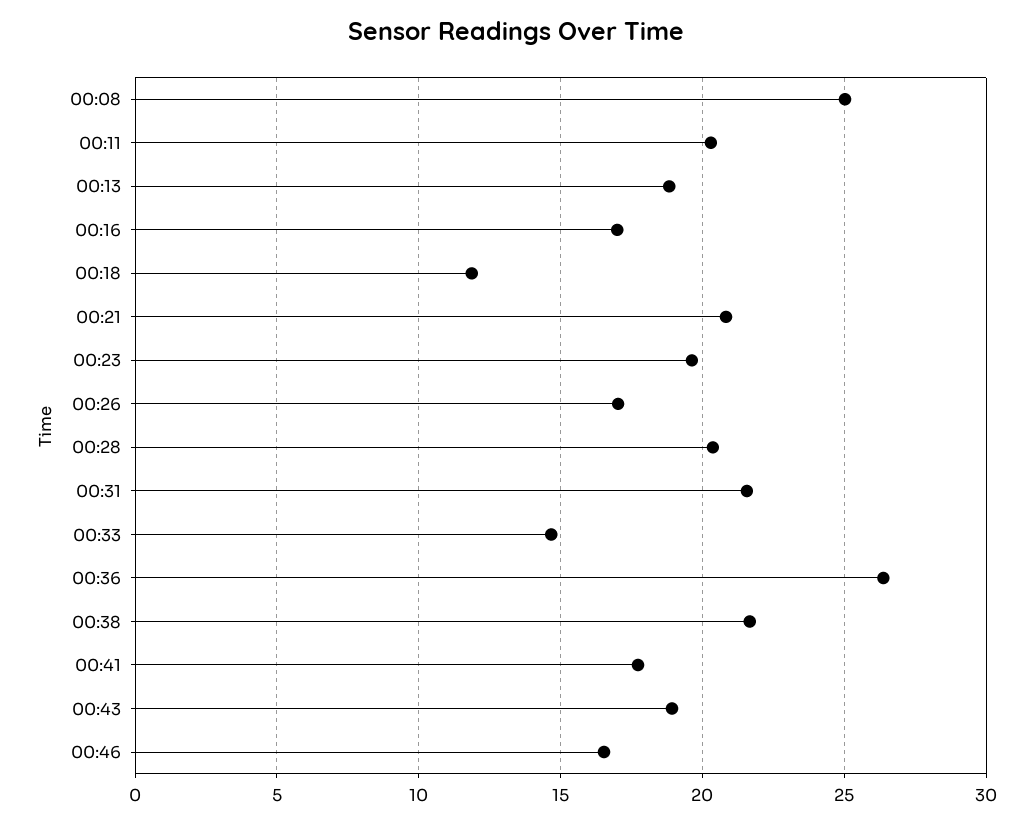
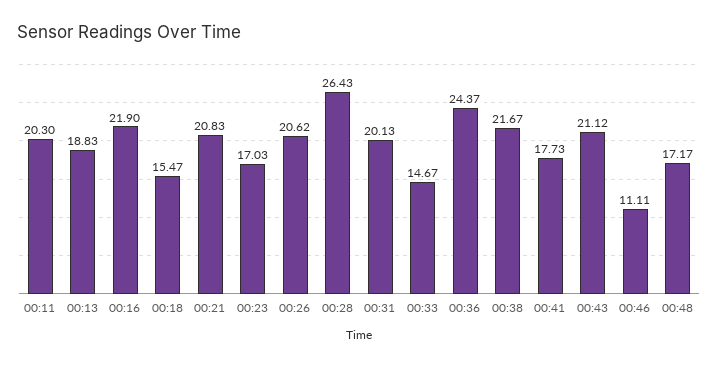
00:08: 25 -> none
00:16: 17 -> 21.9
00:18: 12 -> 15.47
00:23: 19.5 -> 17.03
00:26: 17 -> 20.62
00:28: 20.5 -> 26.43
00:31: 21.5 -> 20.13
00:36: 26.5 -> 24.37
00:43: 19 -> 21.12
00:46: 16.5 -> 11.11
00:48: none -> 17.17

